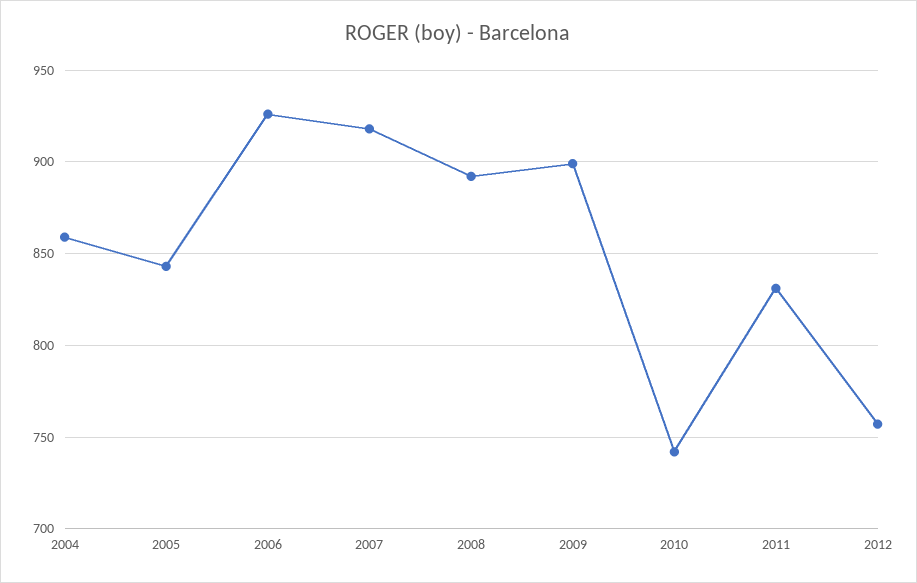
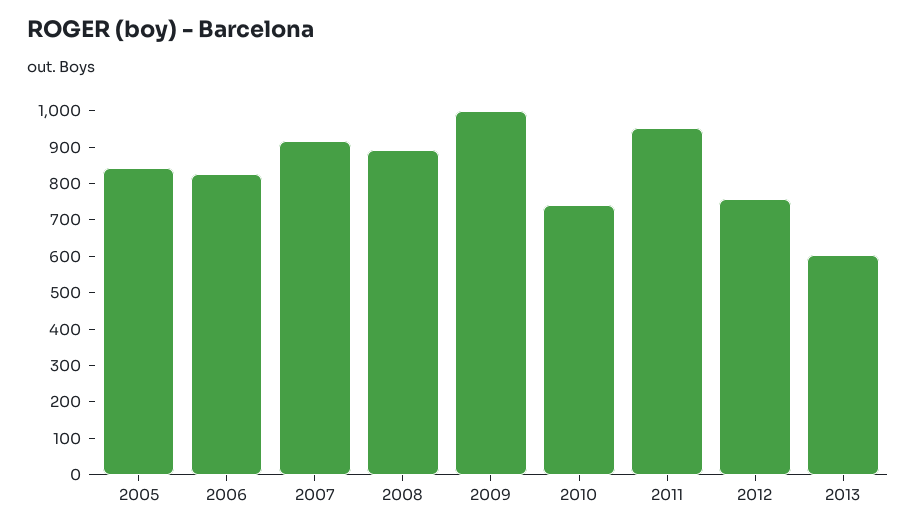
2004: 860 -> none
2006: 925 -> 825
2009: 900 -> 1000
2011: 830 -> 950
2013: none -> 600

